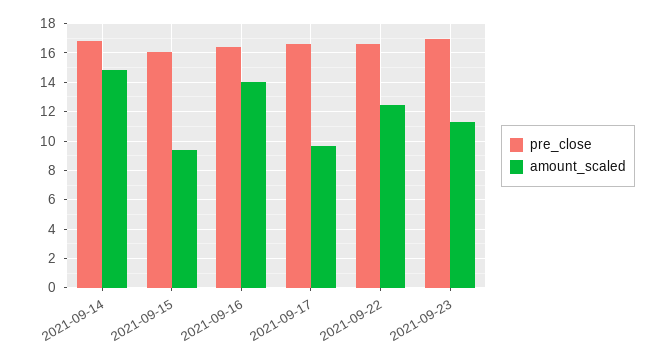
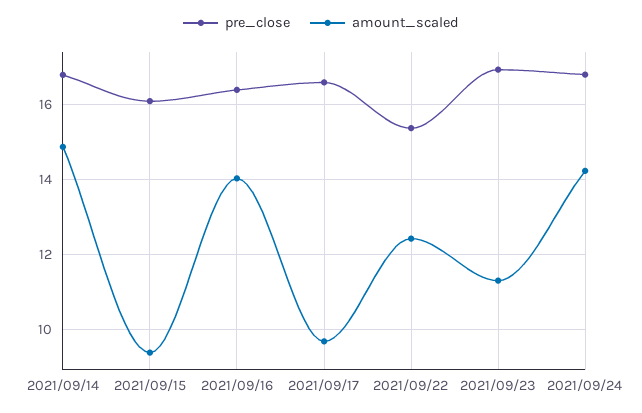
pre_close, 2021-09-22: 16.5 -> 15.4
pre_close, 2021/09/24: none -> 16.8
amount_scaled, 2021/09/24: none -> 14.2

